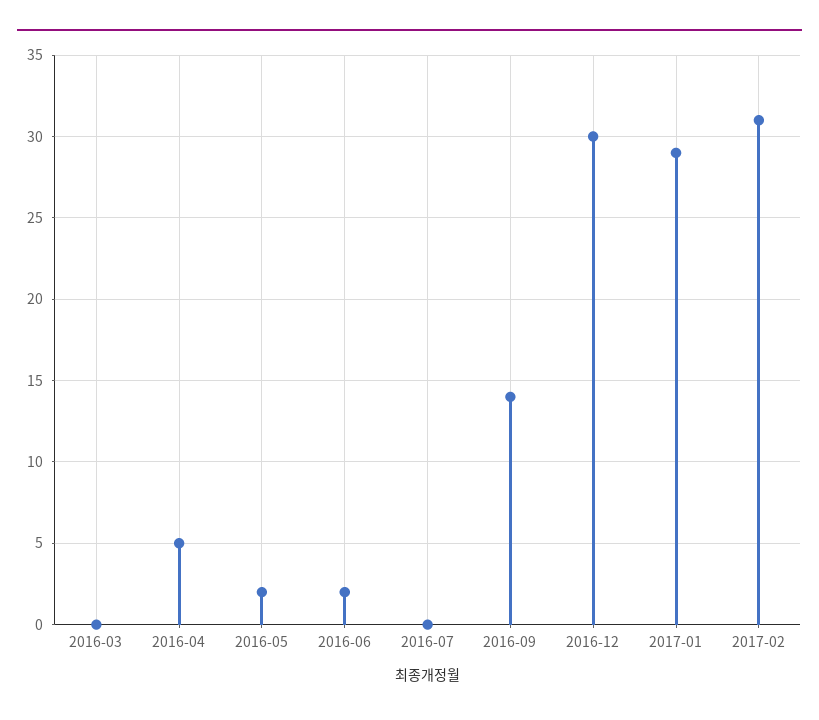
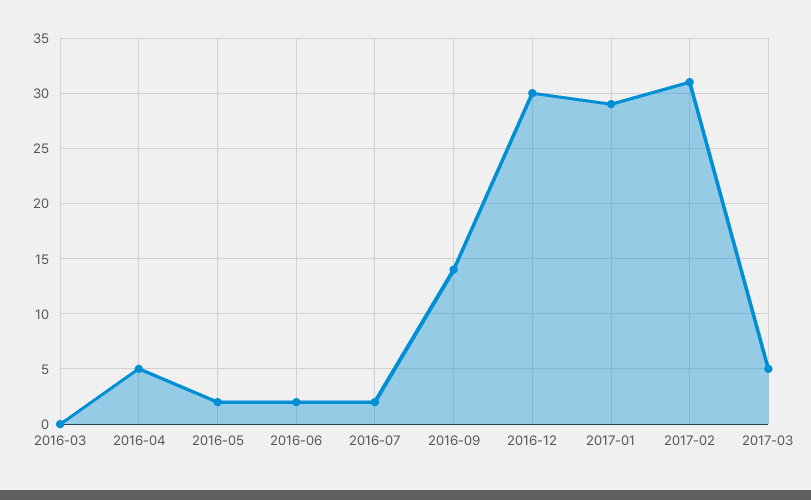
2016-07: 0 -> 2
2017-03: none -> 5

